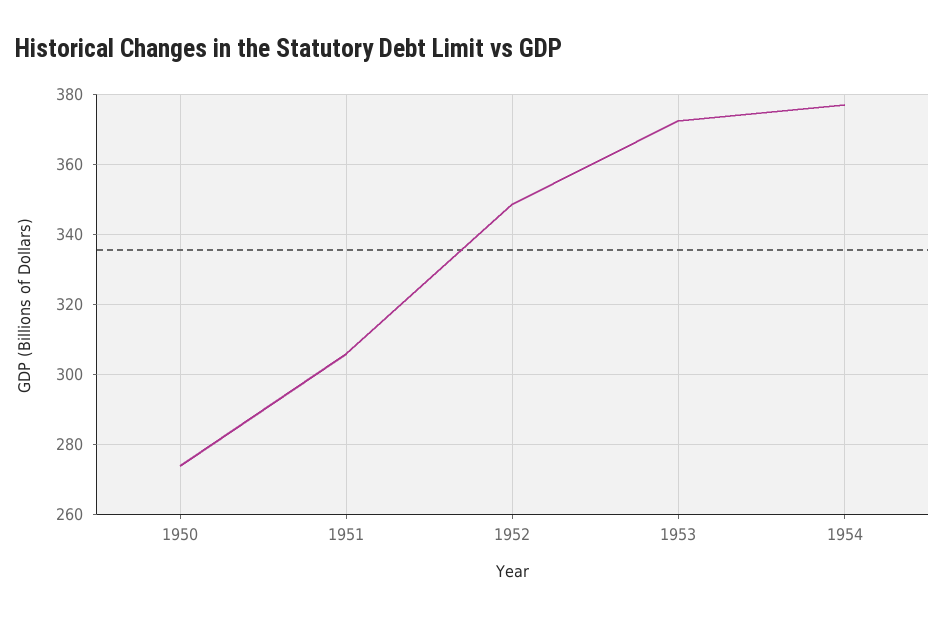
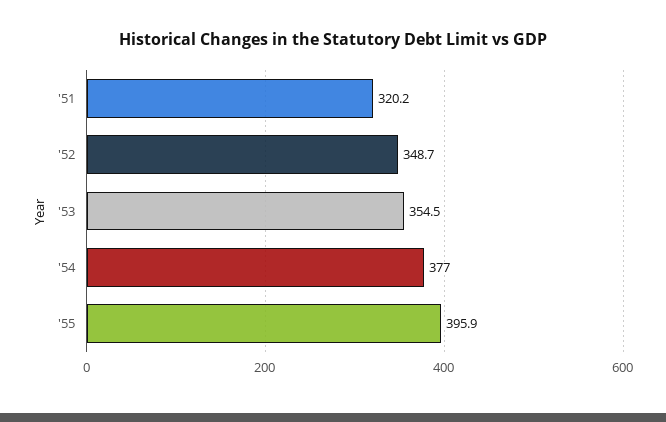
1950: 274 -> none
1951: 306 -> 320.2
1953: 372 -> 354.5
'55: none -> 395.9

